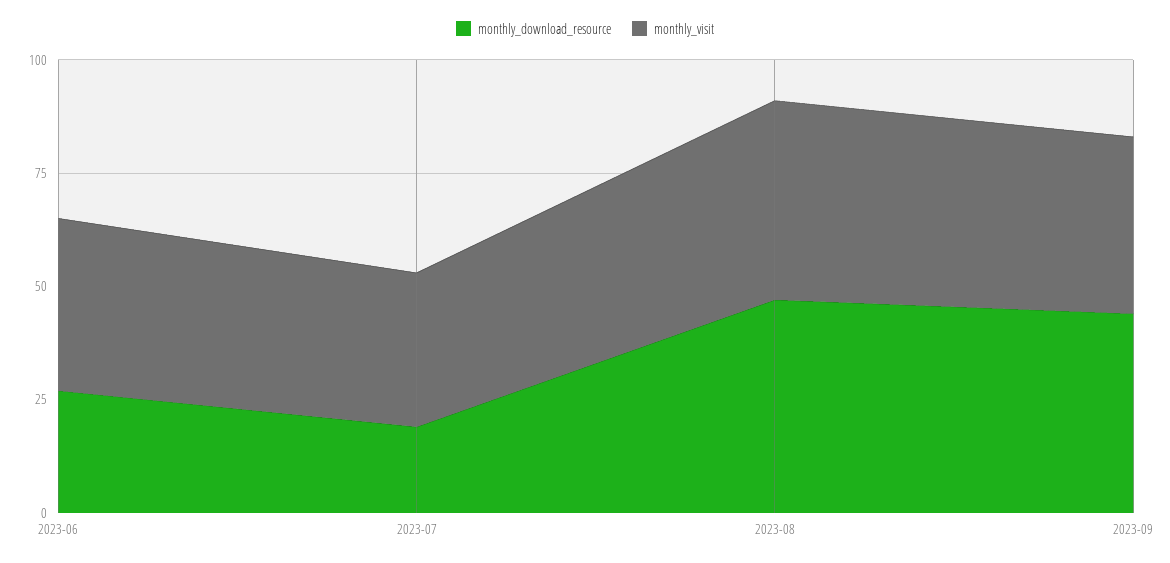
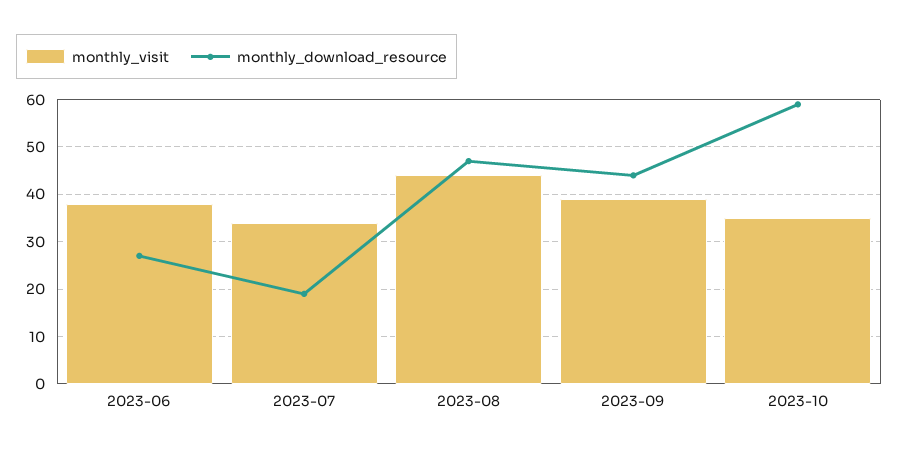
monthly_visit, 2023-10: none -> 35
monthly_download_resource, 2023-10: none -> 60

